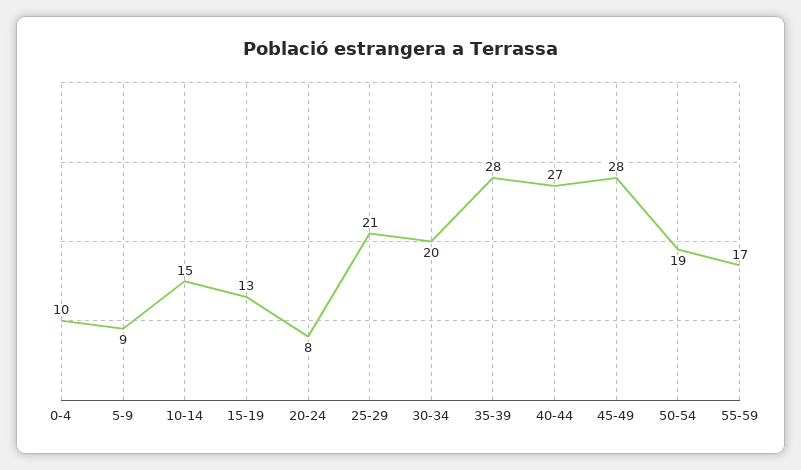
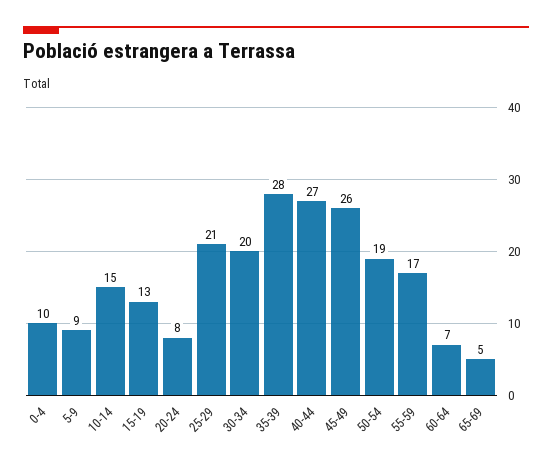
45-49: 28 -> 26
60-64: none -> 7
65-69: none -> 5

